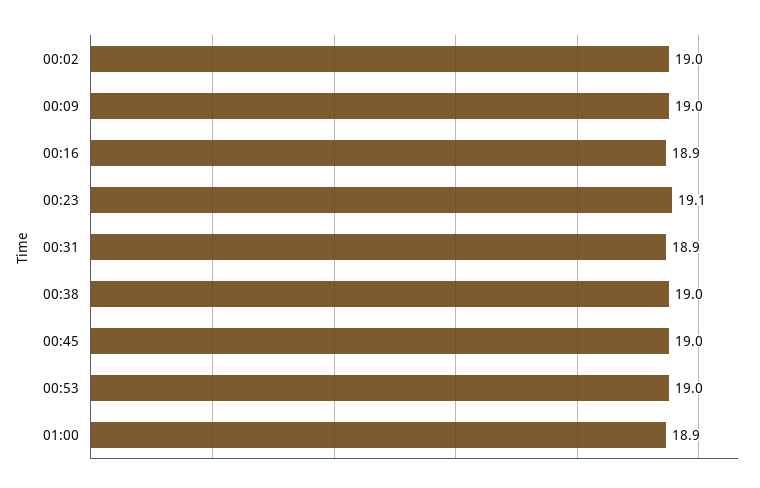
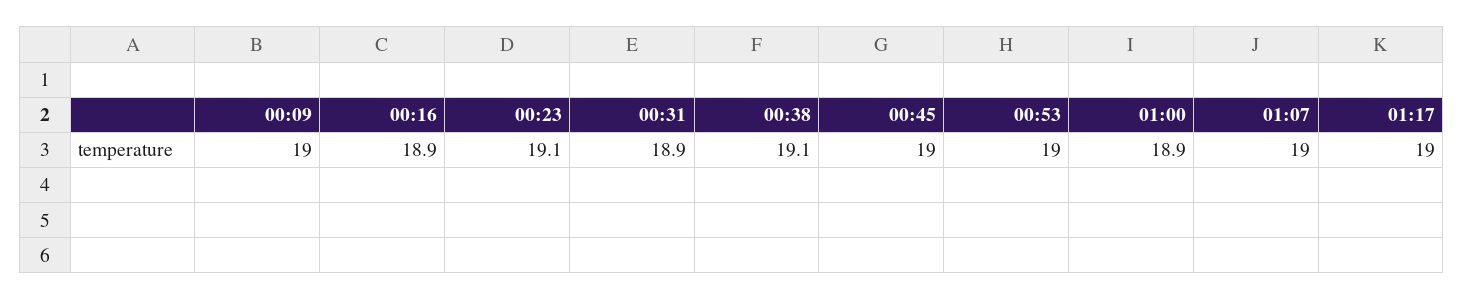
00:02: 19 -> none
00:38: 19 -> 19.1
01:07: none -> 19
01:17: none -> 19

